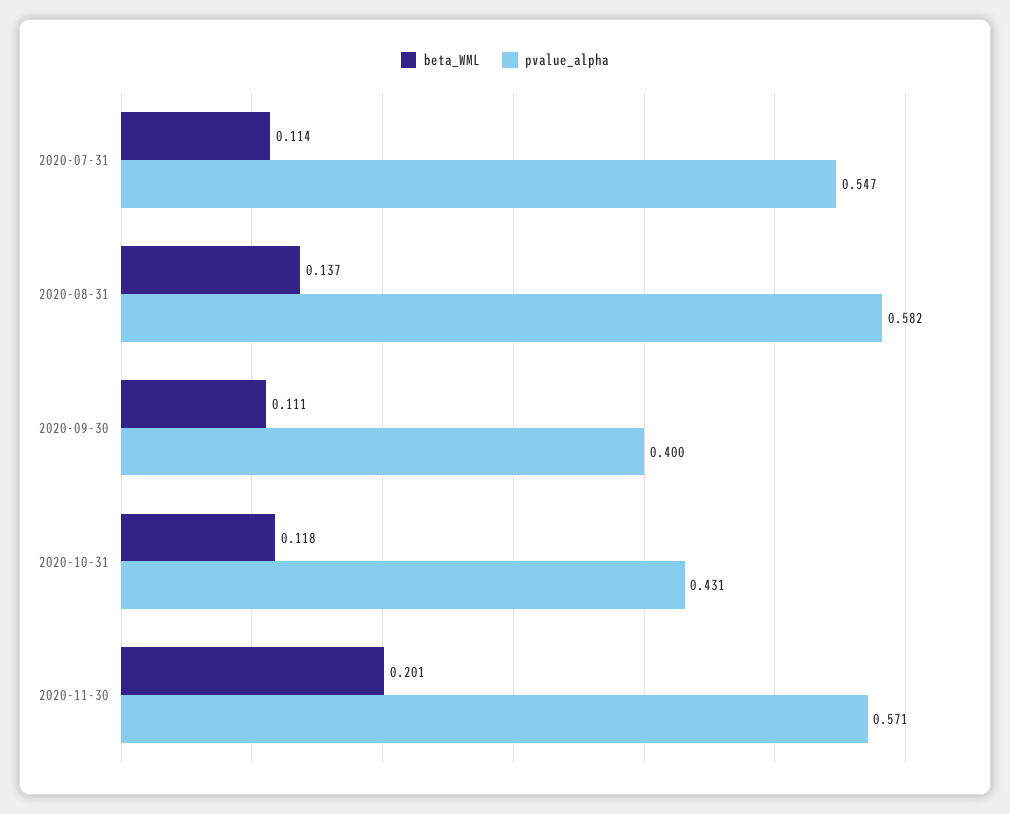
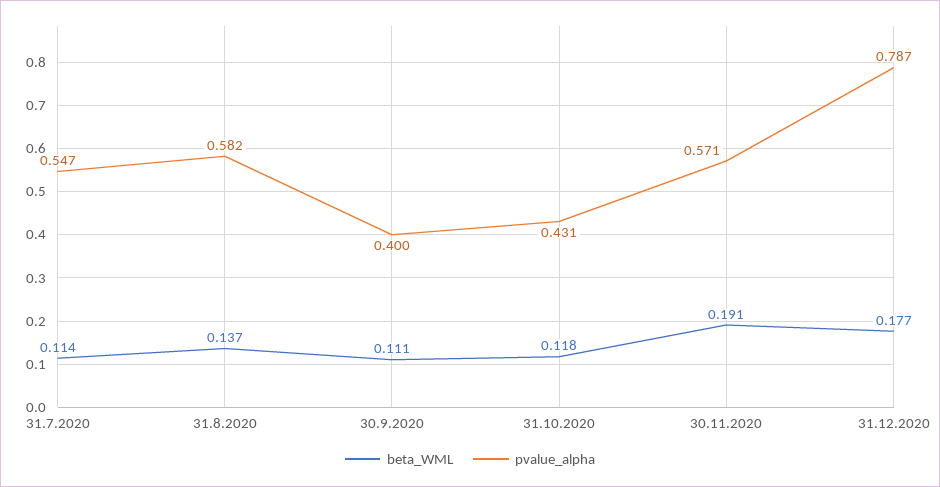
beta_WML, 2020-11-30: 0.201 -> 0.191
beta_WML, 31.12.2020: none -> 0.177
pvalue_alpha, 31.12.2020: none -> 0.787

